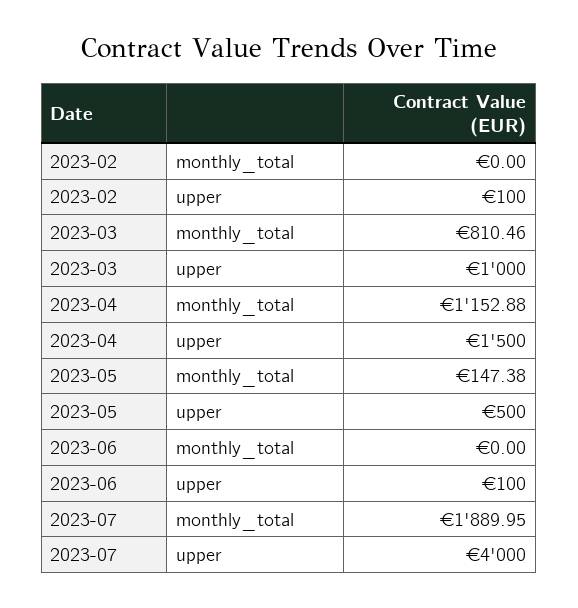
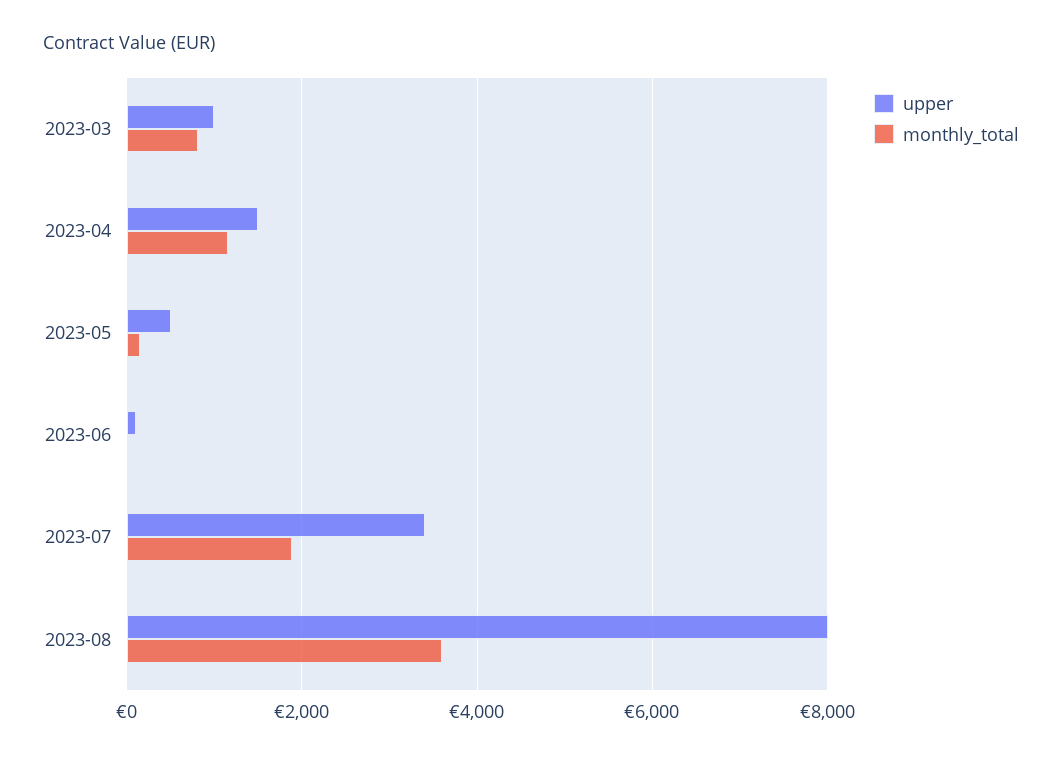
monthly_total, 2023-02: 0 -> none
upper, 2023-02: 100 -> none
upper, 2023-07: 4000 -> 3400
upper, 2023-08: none -> 8000
monthly_total, 2023-08: none -> 3600

